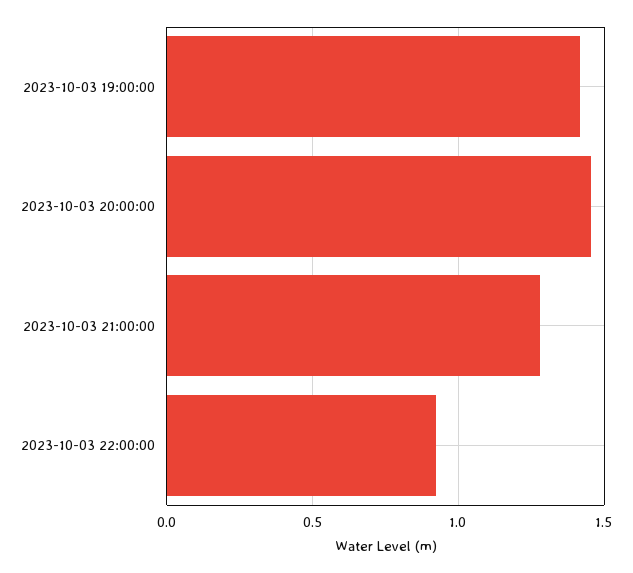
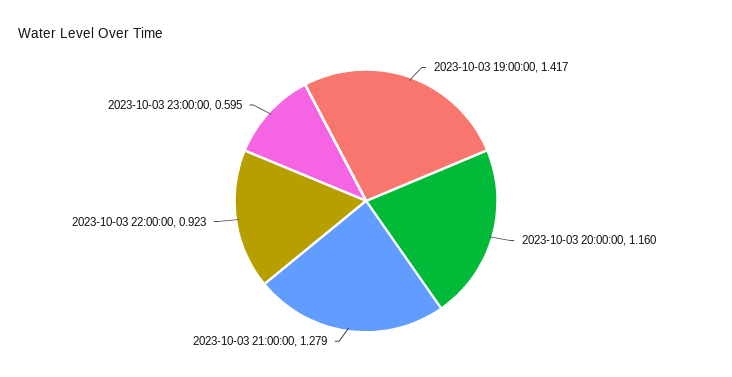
2023-10-03 20:00:00: 1.45 -> 1.16
2023-10-03 23:00:00: none -> 0.595

